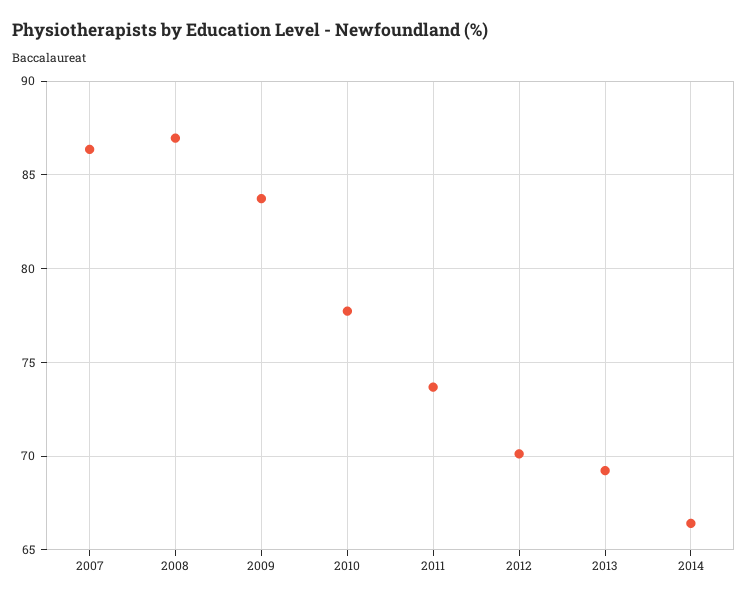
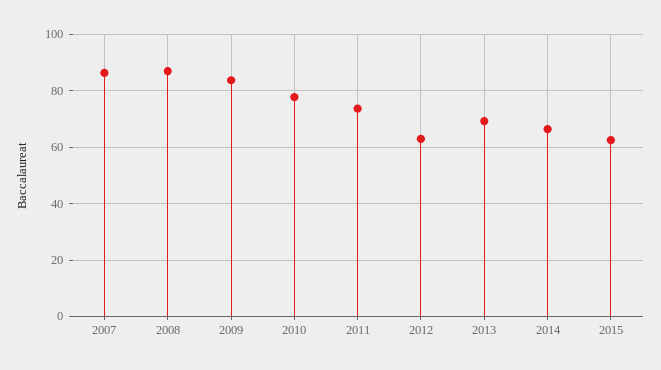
2012: 70 -> 62.5
2015: none -> 62.5

